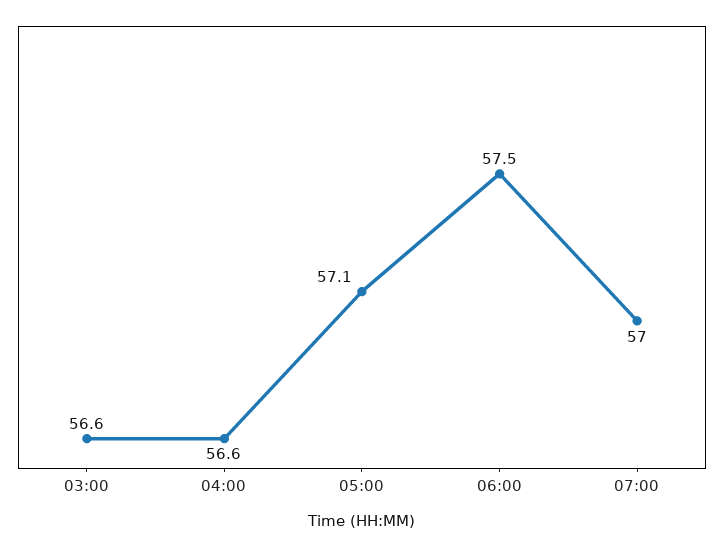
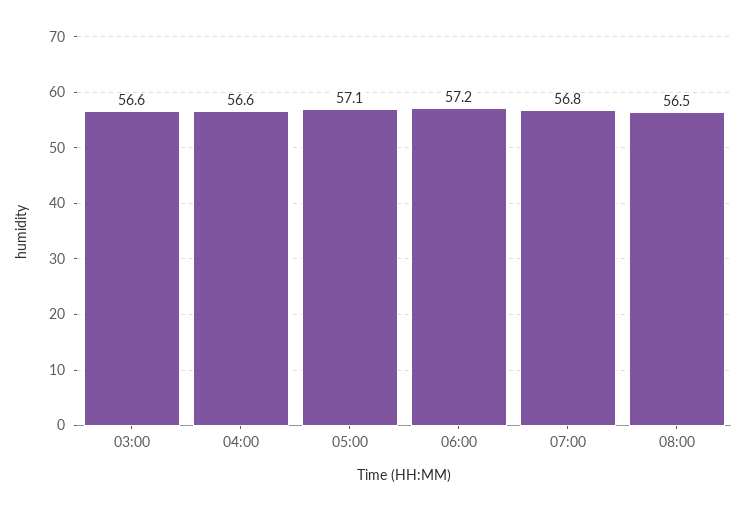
06:00: 57.5 -> 57.2
07:00: 57 -> 56.8
08:00: none -> 56.5

